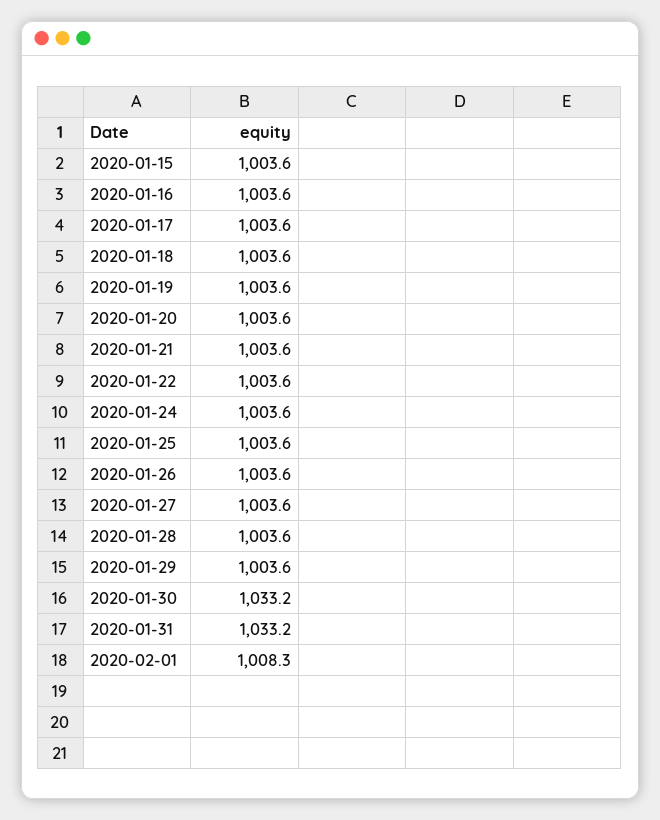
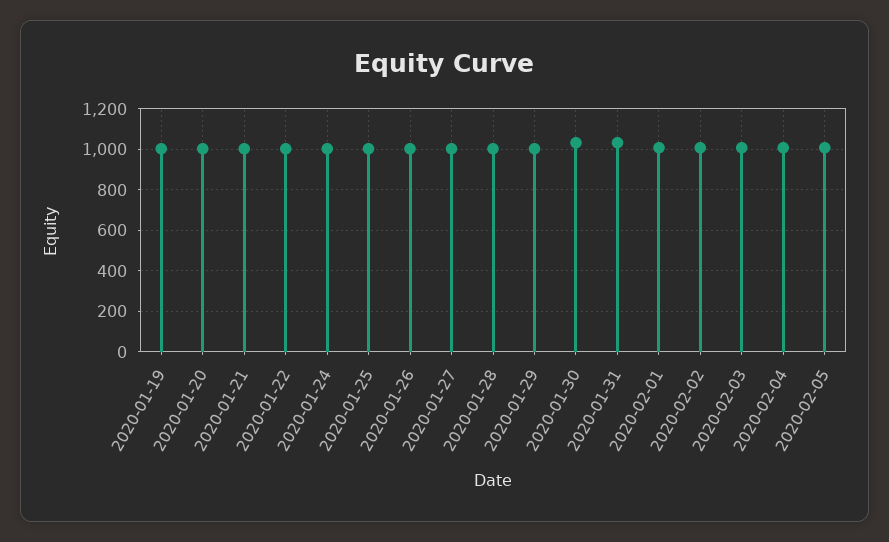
2020-01-15: 1003.6 -> none
2020-01-16: 1003.6 -> none
2020-01-17: 1003.6 -> none
2020-01-18: 1003.6 -> none
2020-02-02: none -> 1000
2020-02-03: none -> 1000
2020-02-04: none -> 1000
2020-02-05: none -> 1000

